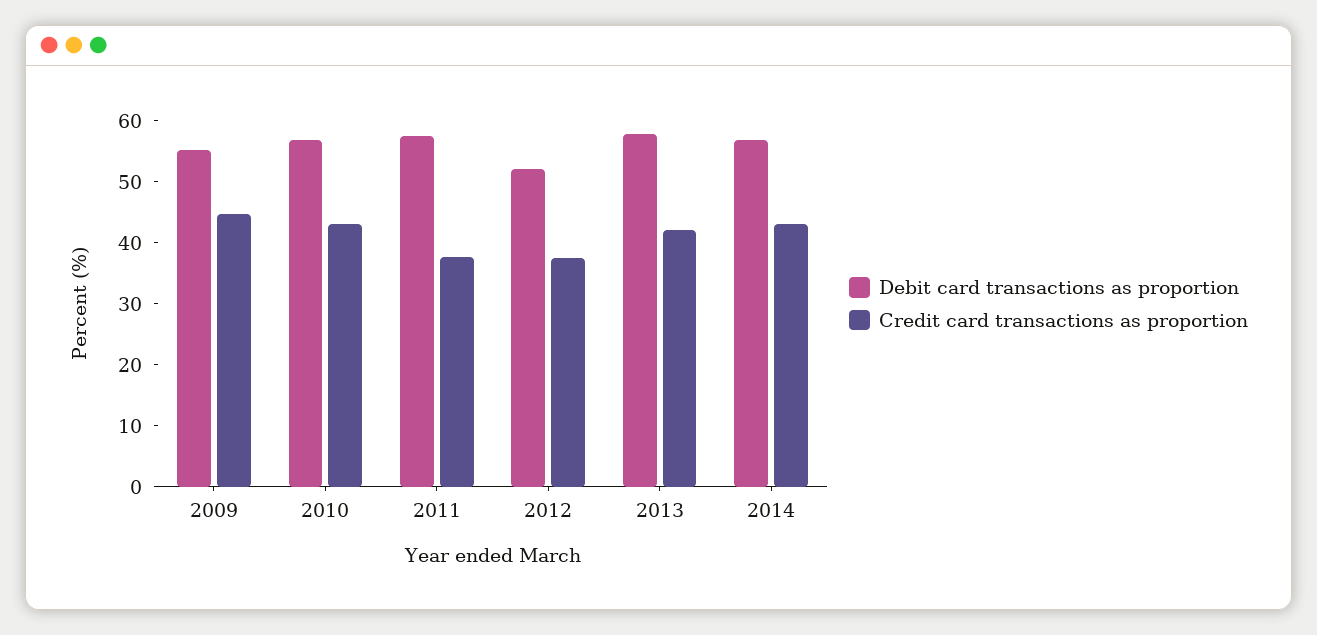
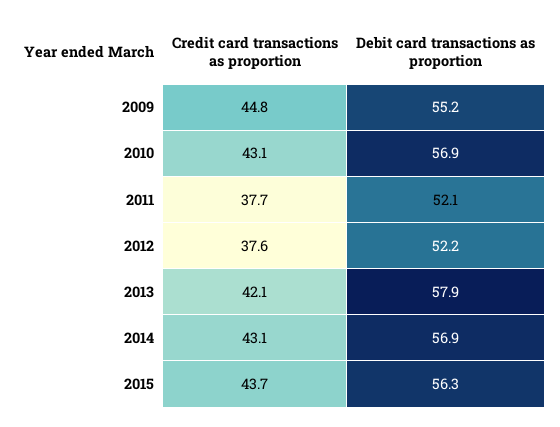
Debit card transactions as proportion, 2011: 58 -> 52.1
Credit card transactions as proportion, 2015: none -> 43.7
Debit card transactions as proportion, 2015: none -> 56.3

